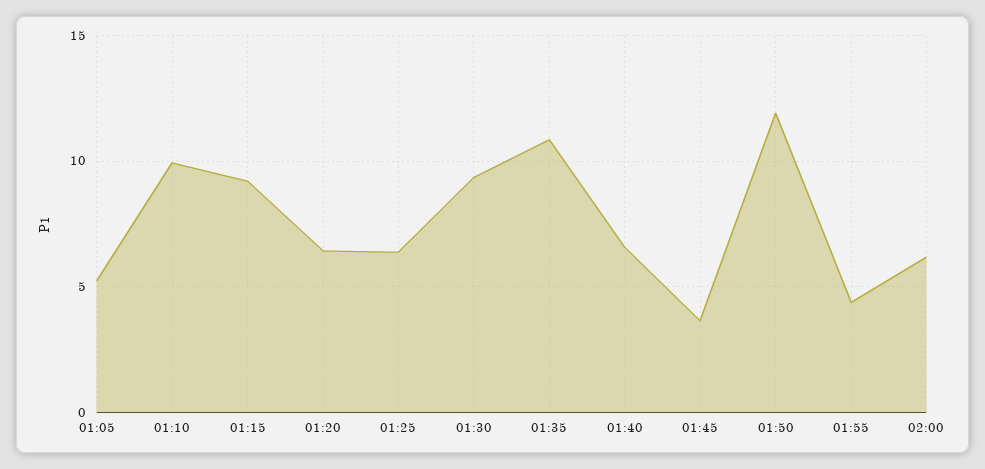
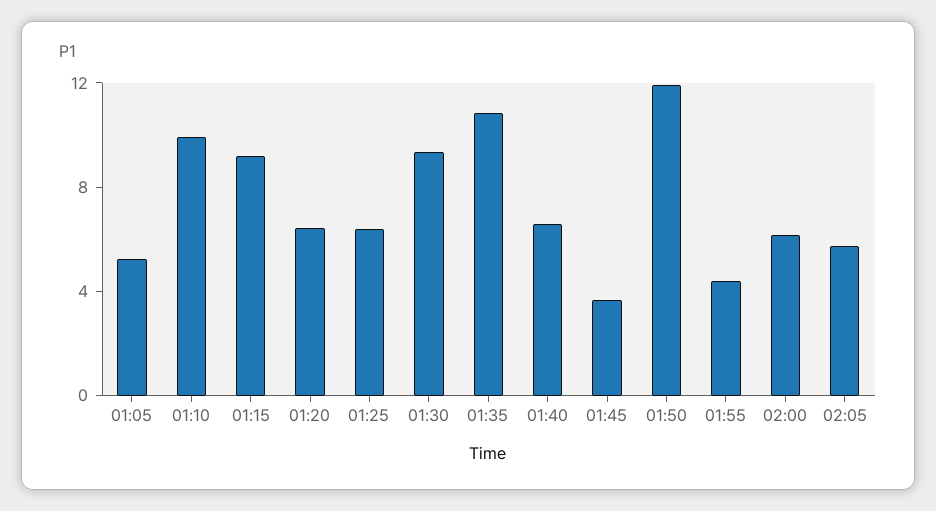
02:05: none -> 6

